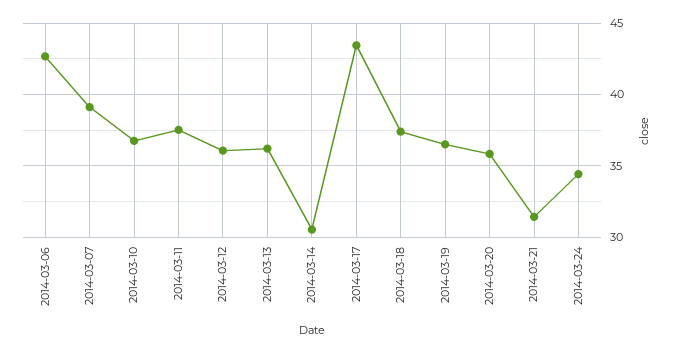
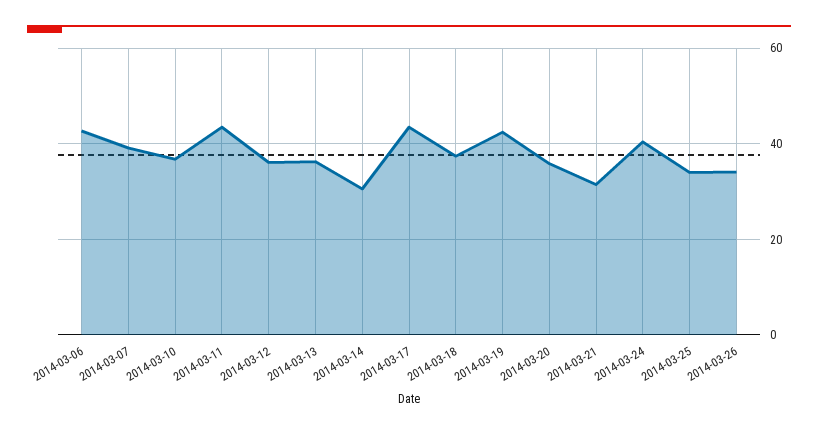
2014-03-11: 37.5 -> 44
2014-03-19: 36.5 -> 42
2014-03-24: 34.5 -> 40
2014-03-25: none -> 34
2014-03-26: none -> 34

